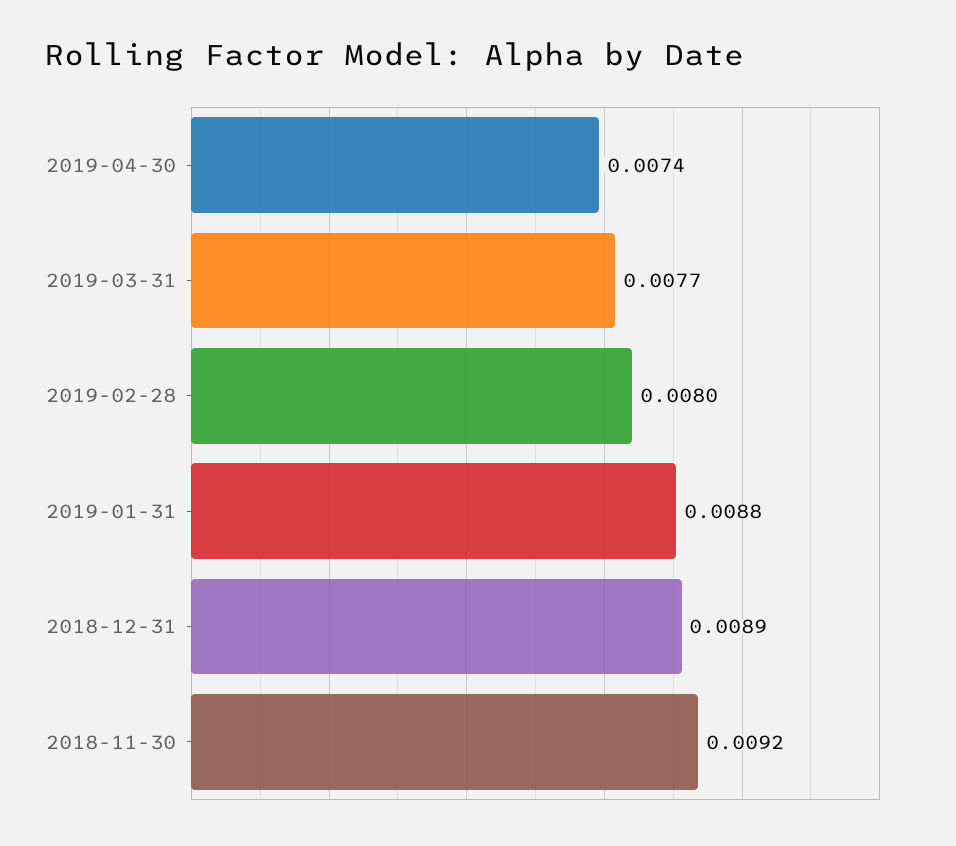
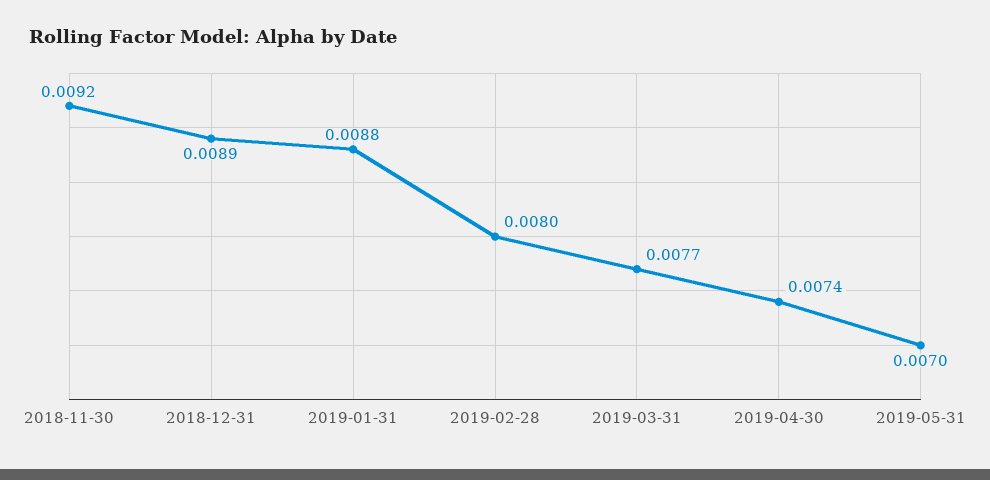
2019-05-31: none -> 0.007

